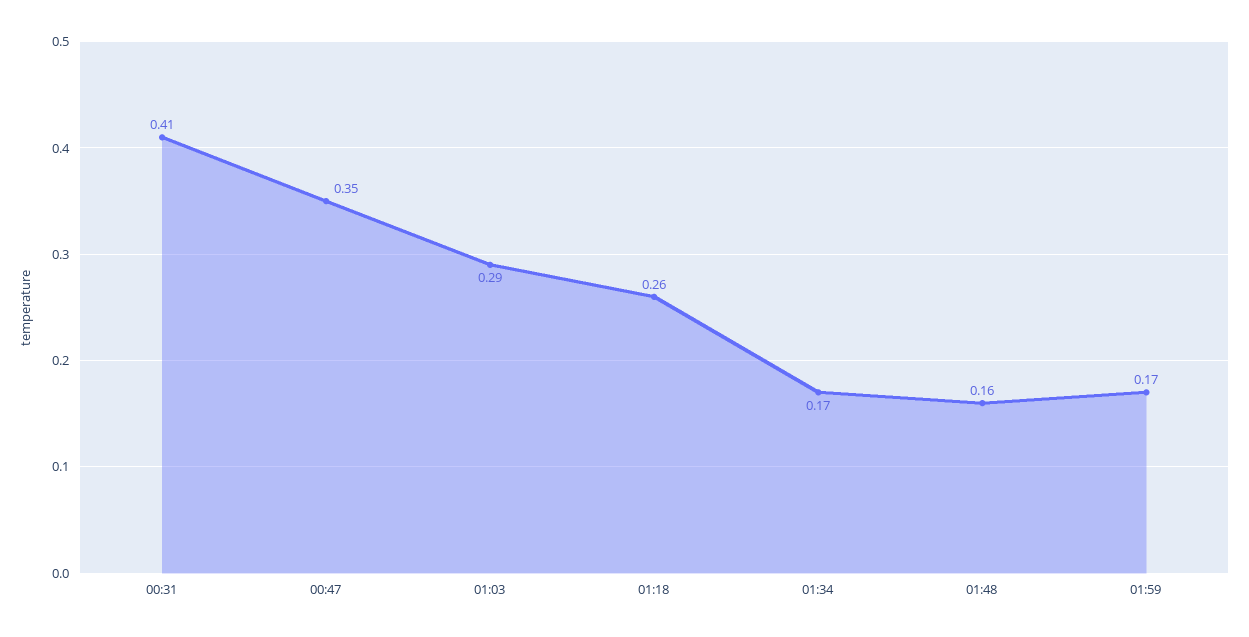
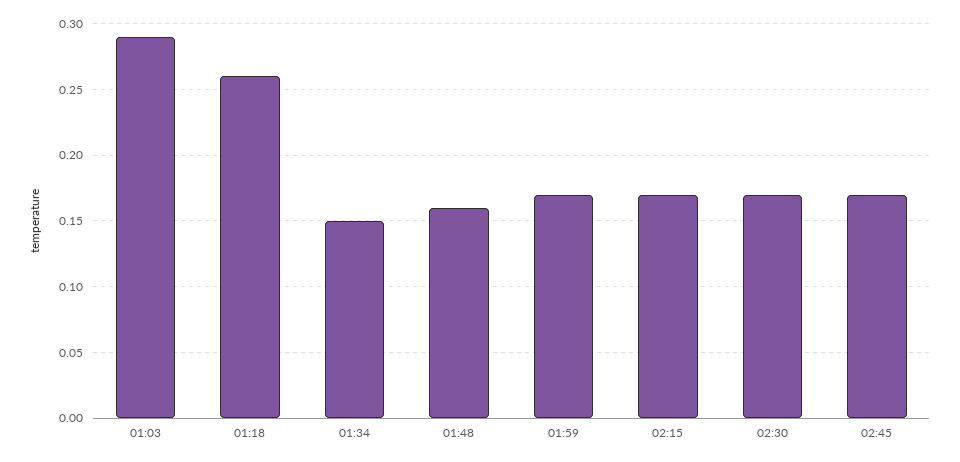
00:31: 0.41 -> none
00:47: 0.35 -> none
01:34: 0.17 -> 0.15
02:15: none -> 0.17
02:30: none -> 0.17
02:45: none -> 0.17

